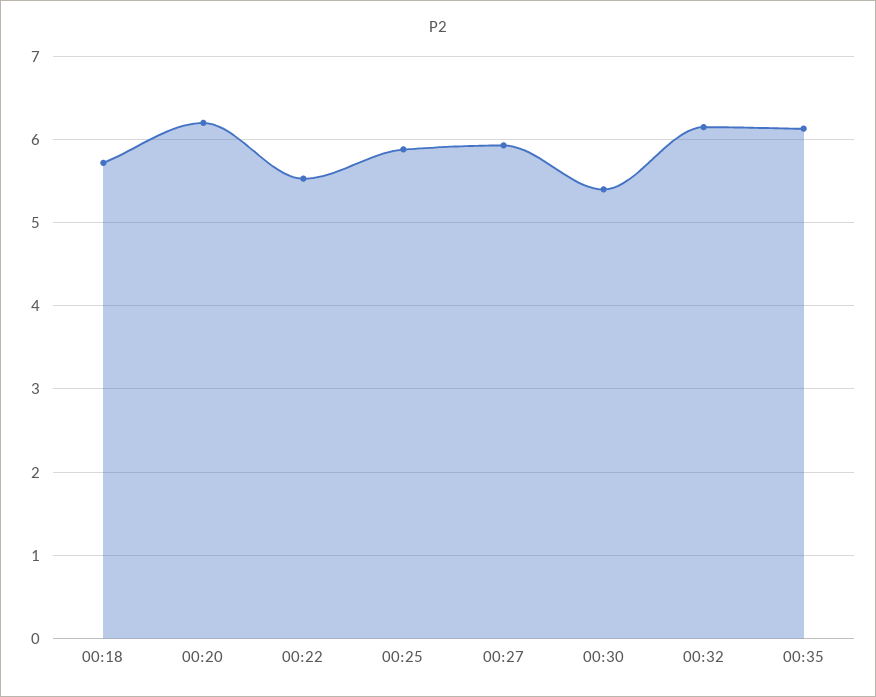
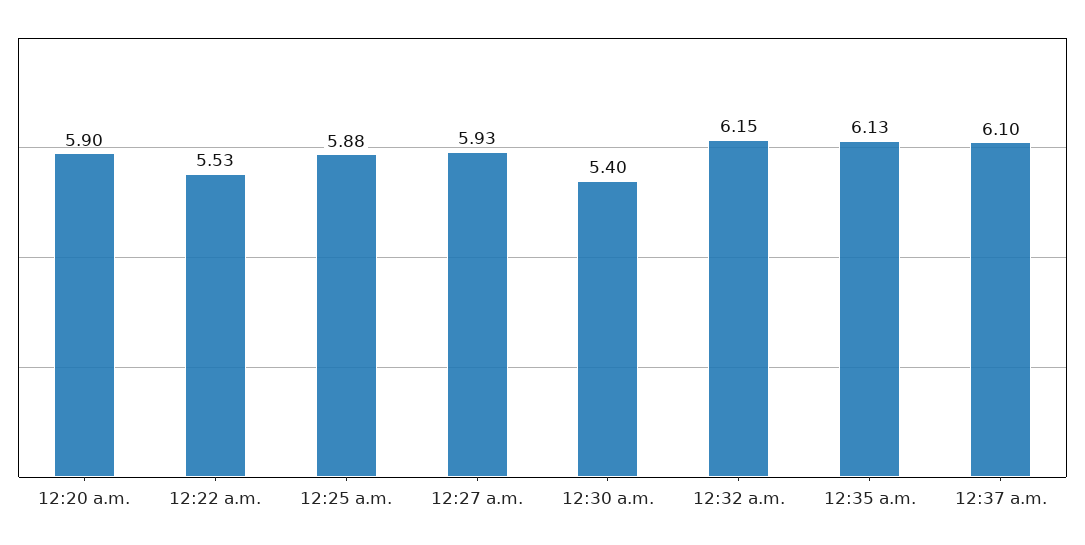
00:18: 5.7 -> none
00:20: 6.2 -> 5.9
12:37 a.m.: none -> 6.1

